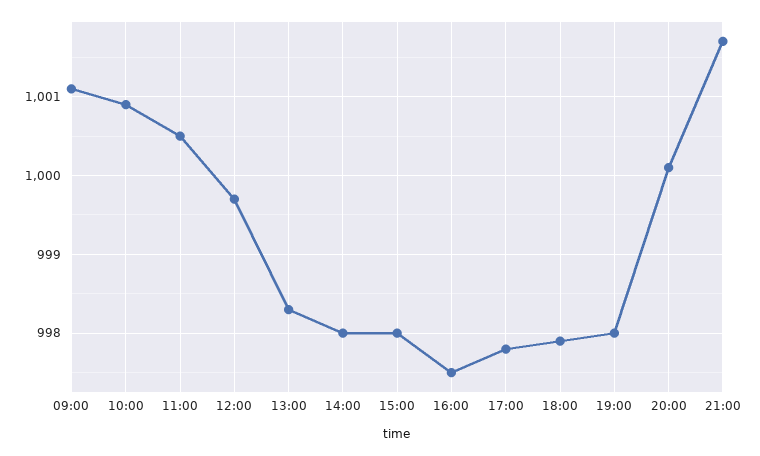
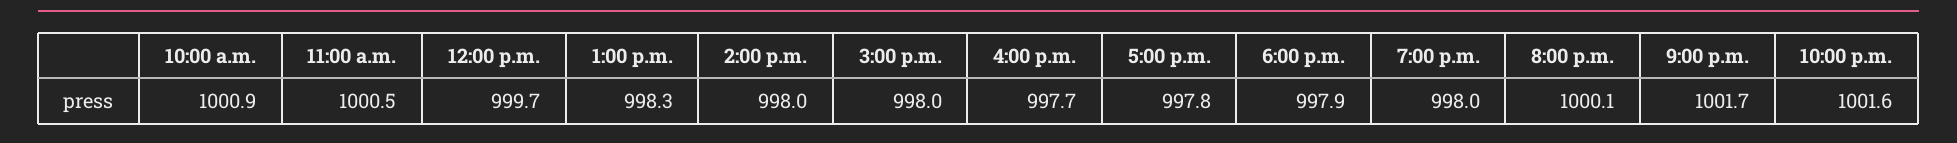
09:00: 1001.1 -> none
16:00: 997.5 -> 997.7
10:00 p.m.: none -> 1001.6

